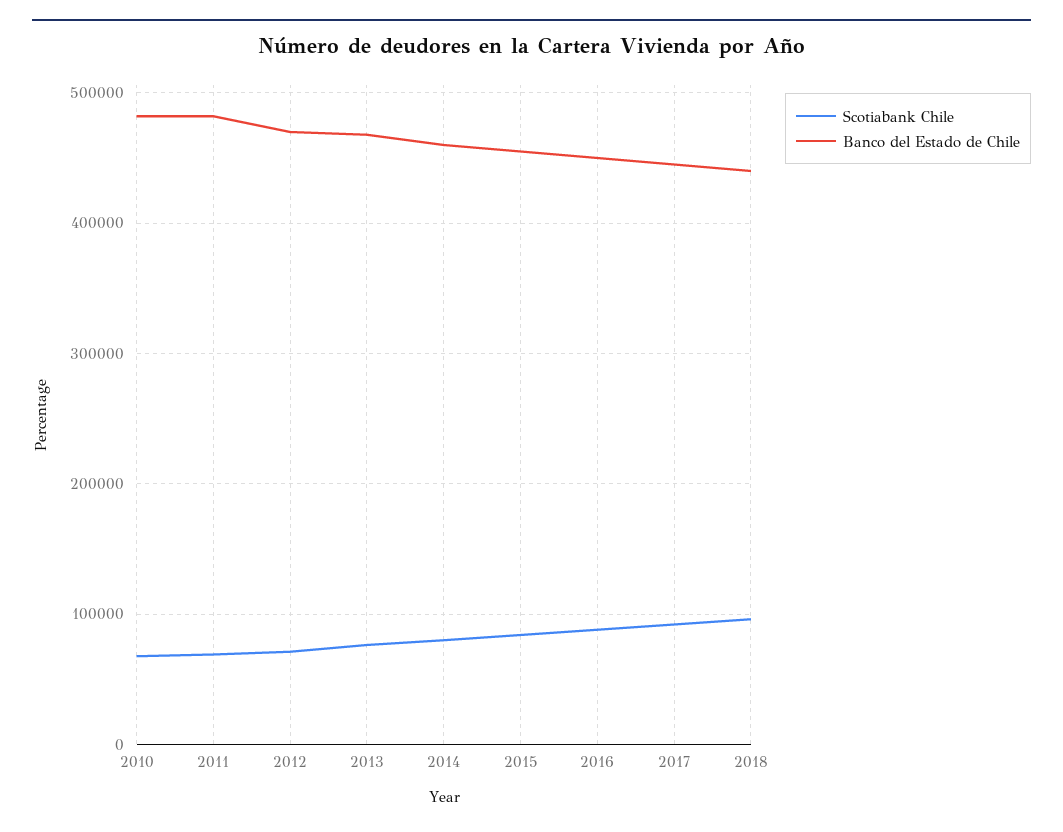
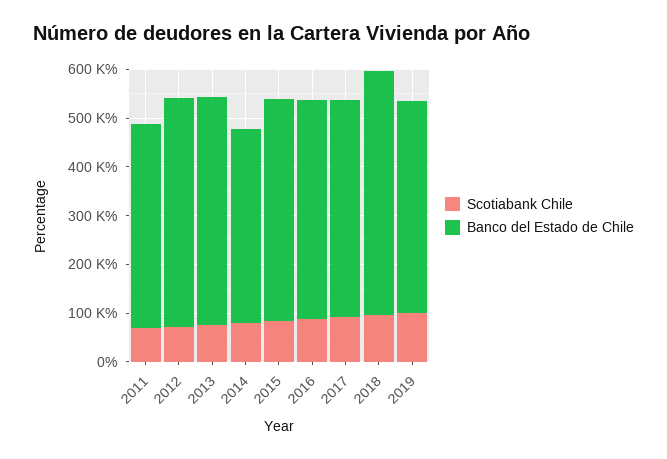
Scotiabank Chile, 2010: 70000 -> none
Banco del Estado de Chile, 2010: 480000 -> none
Banco del Estado de Chile, 2011: 480000 -> 420000
Banco del Estado de Chile, 2014: 460000 -> 400000
Banco del Estado de Chile, 2018: 440000 -> 500000
Scotiabank Chile, 2019: none -> 100000
Banco del Estado de Chile, 2019: none -> 440000

